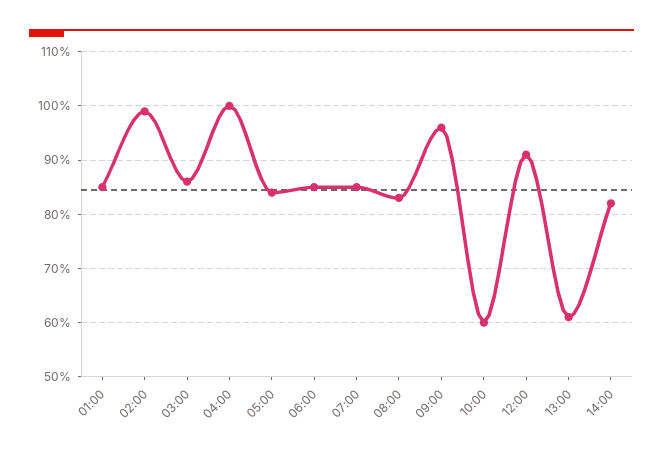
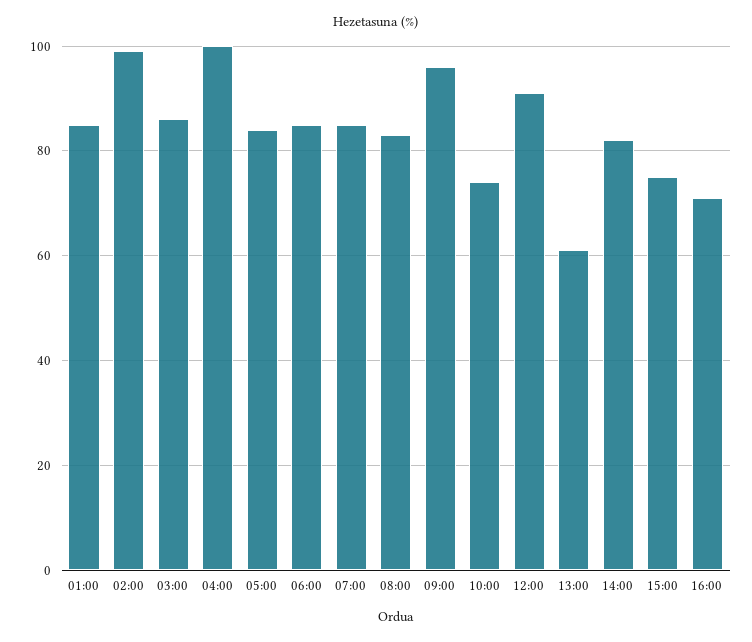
10:00: 60 -> 75
15:00: none -> 75
16:00: none -> 70

